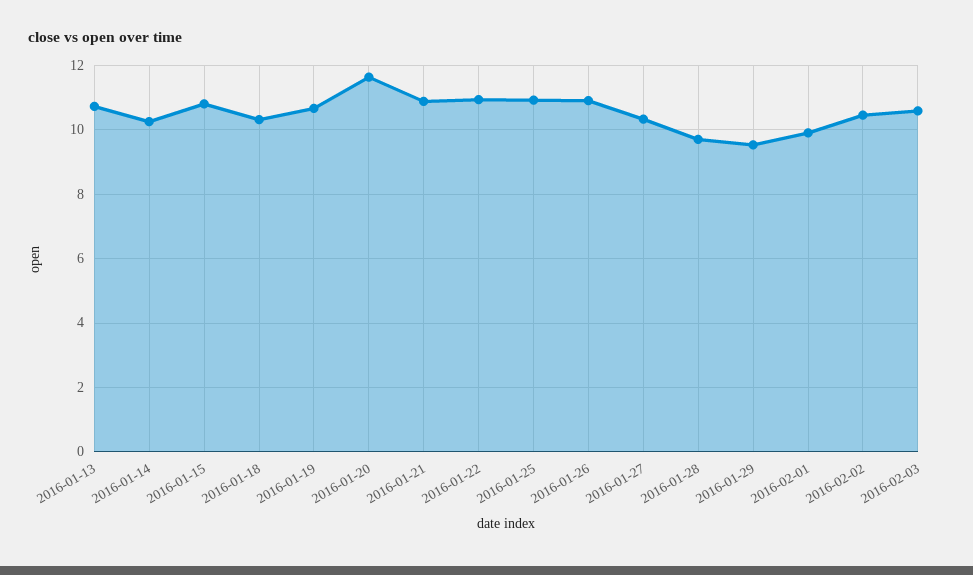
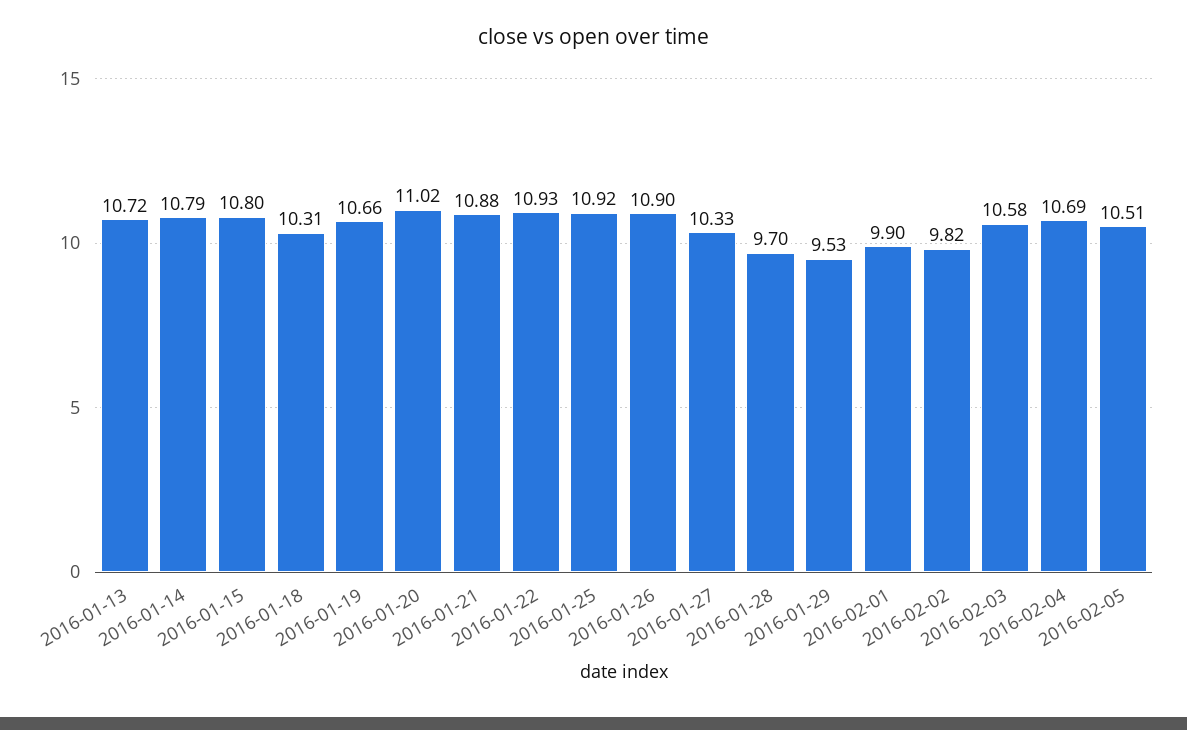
2016-01-14: 10.2 -> 10.79
2016-01-20: 11.6 -> 11.02
2016-02-02: 10.4 -> 9.82
2016-02-04: none -> 10.69
2016-02-05: none -> 10.51

